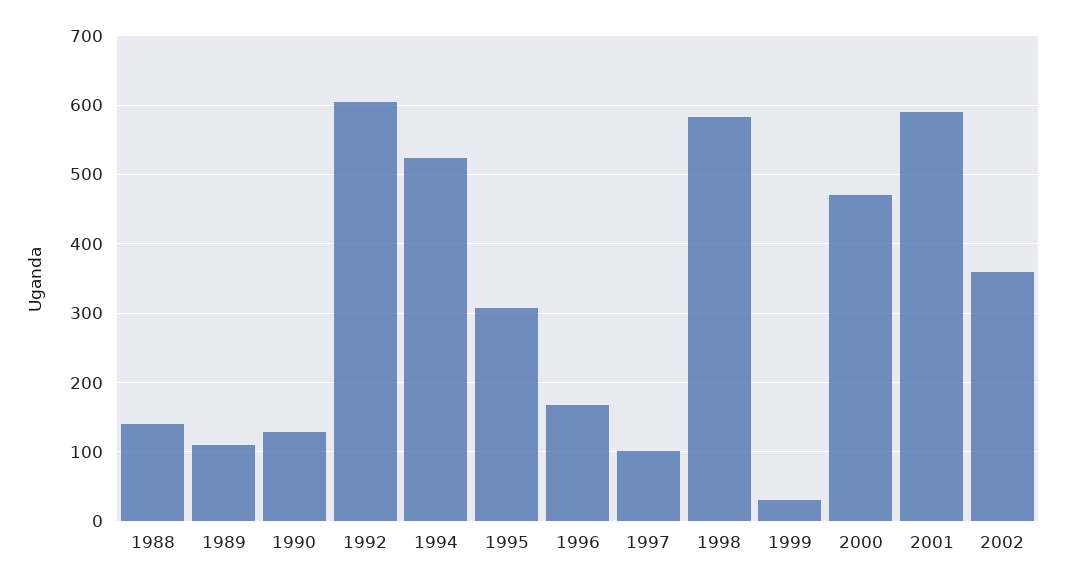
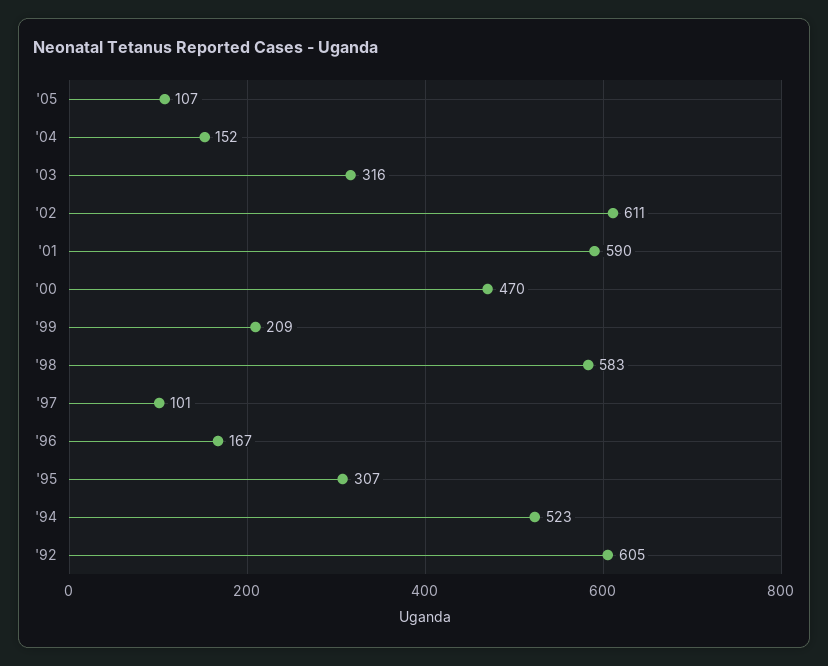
1988: 140 -> none
1989: 110 -> none
1990: 130 -> none
1999: 30 -> 209
2002: 360 -> 611
'05: none -> 107
'04: none -> 152
'03: none -> 316

